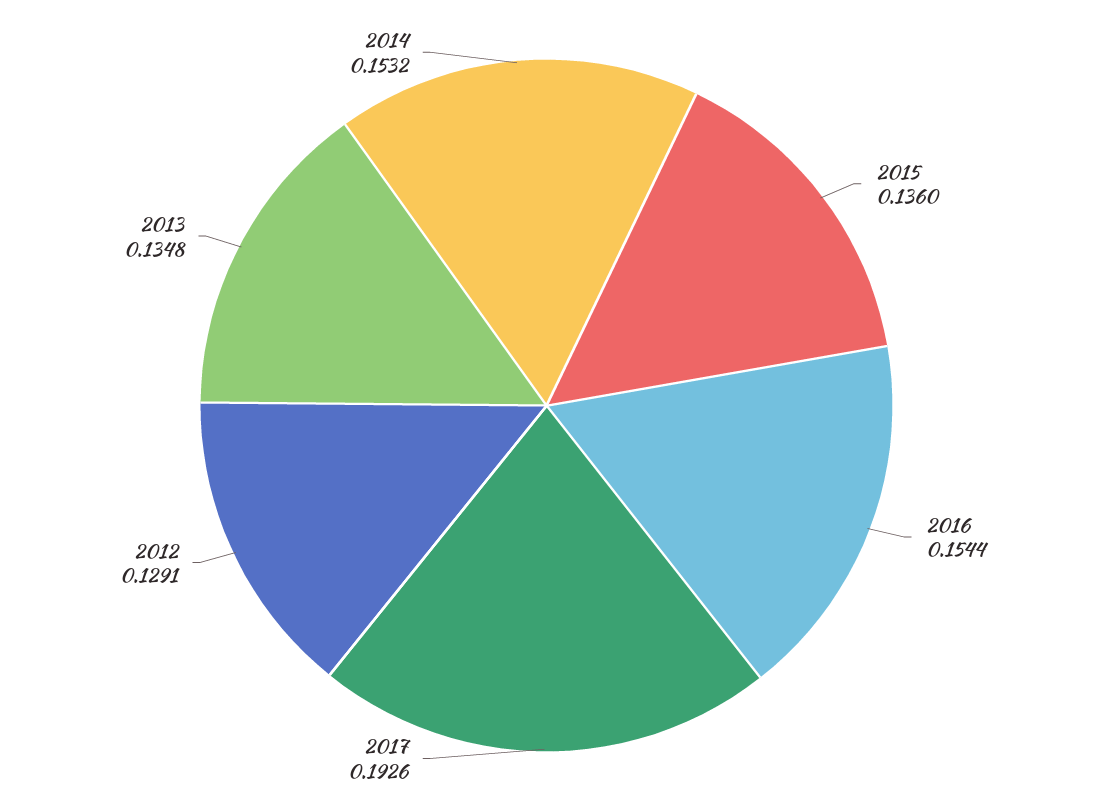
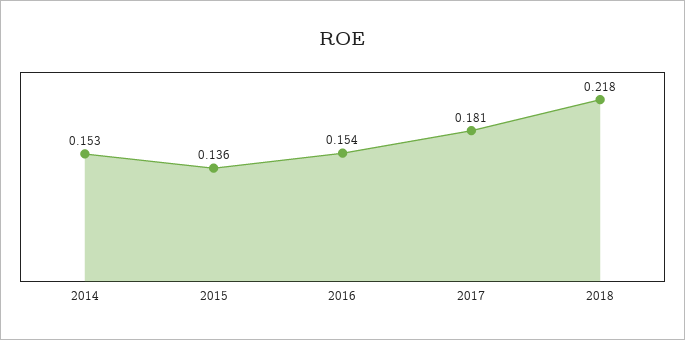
2017: 0.1926 -> 0.181
2012: 0.1291 -> none
2013: 0.1348 -> none
2018: none -> 0.218

